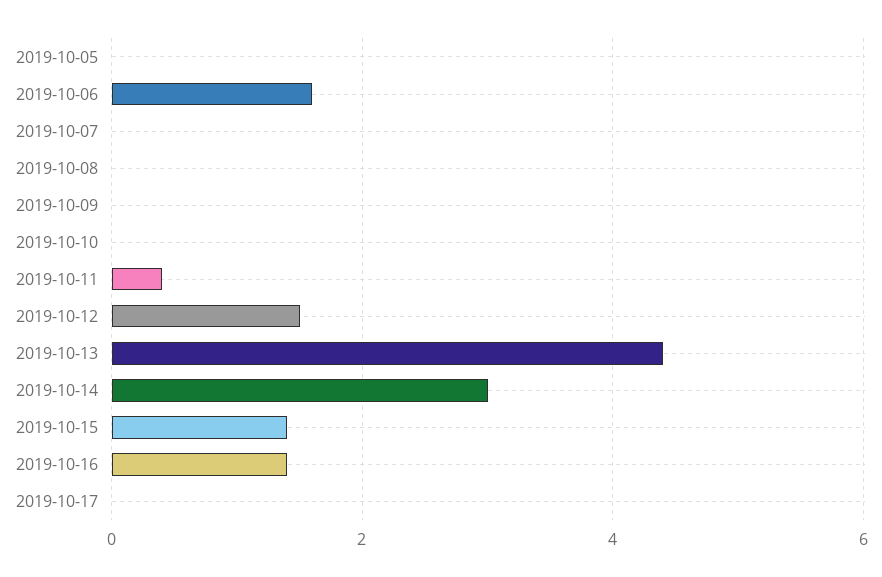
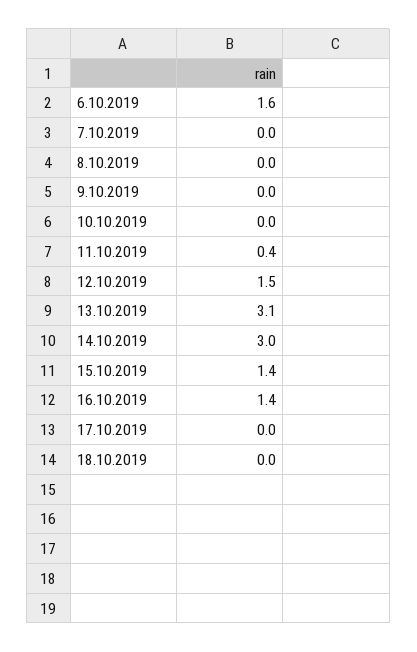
2019-10-05: 0 -> none
2019-10-13: 4.5 -> 3.1
18.10.2019: none -> 0

